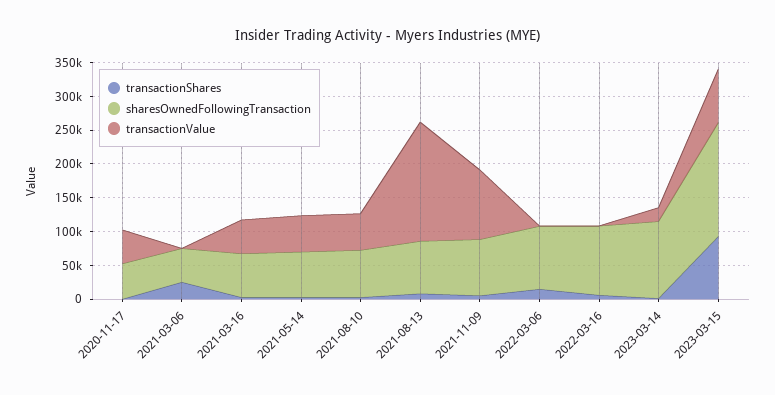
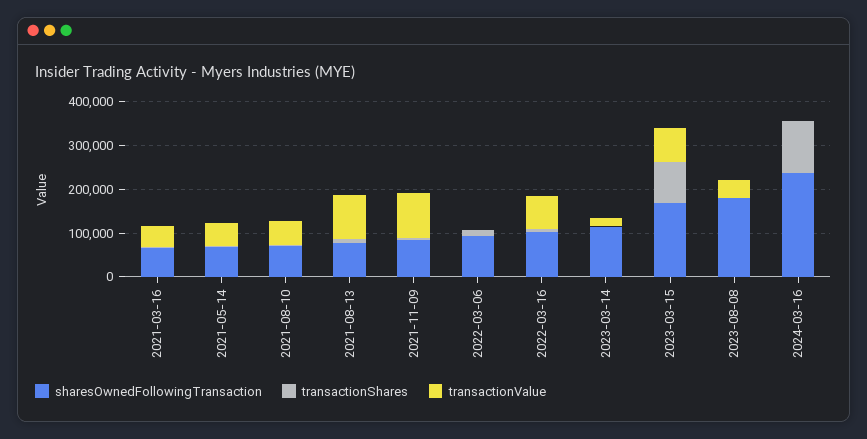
transactionShares, 2020-11-17: 0 -> none
sharesOwnedFollowingTransaction, 2020-11-17: 50000 -> none
transactionValue, 2020-11-17: 50000 -> none
transactionShares, 2021-03-06: 25000 -> none
sharesOwnedFollowingTransaction, 2021-03-06: 50000 -> none
transactionValue, 2021-03-06: 0 -> none
transactionValue, 2021-08-13: 175000 -> 100000
transactionValue, 2022-03-16: 0 -> 80000
sharesOwnedFollowingTransaction, 2023-08-08: none -> 180000
transactionShares, 2023-08-08: none -> 0
transactionValue, 2023-08-08: none -> 40000
sharesOwnedFollowingTransaction, 2024-03-16: none -> 240000
transactionShares, 2024-03-16: none -> 120000
transactionValue, 2024-03-16: none -> 0

